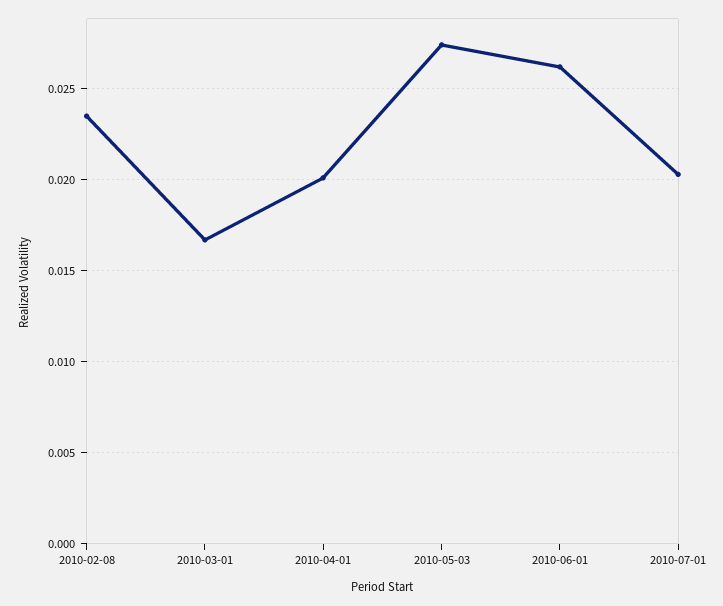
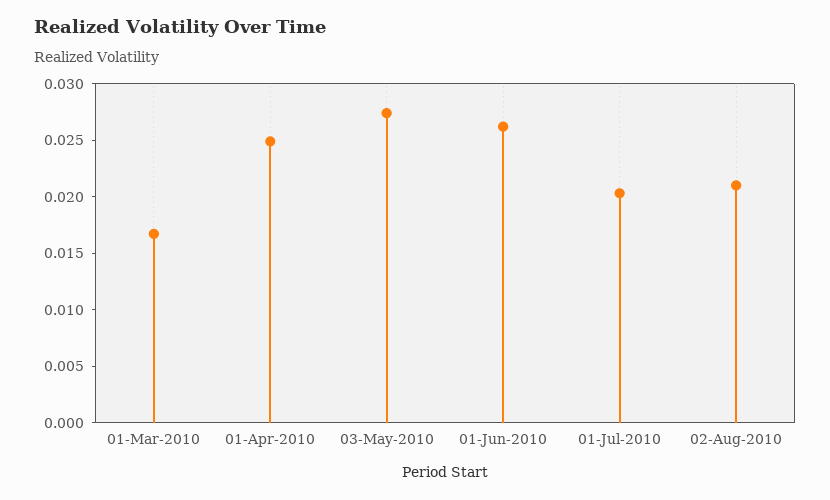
2010-02-08: 0.0235 -> none
2010-04-01: 0.02 -> 0.025
02-Aug-2010: none -> 0.021

